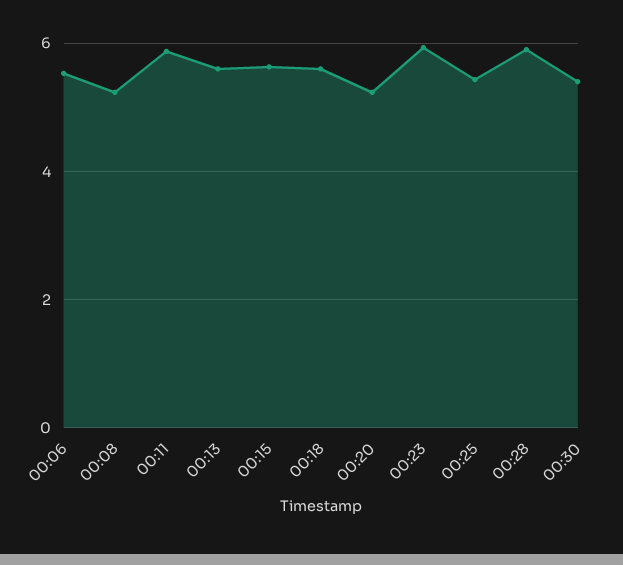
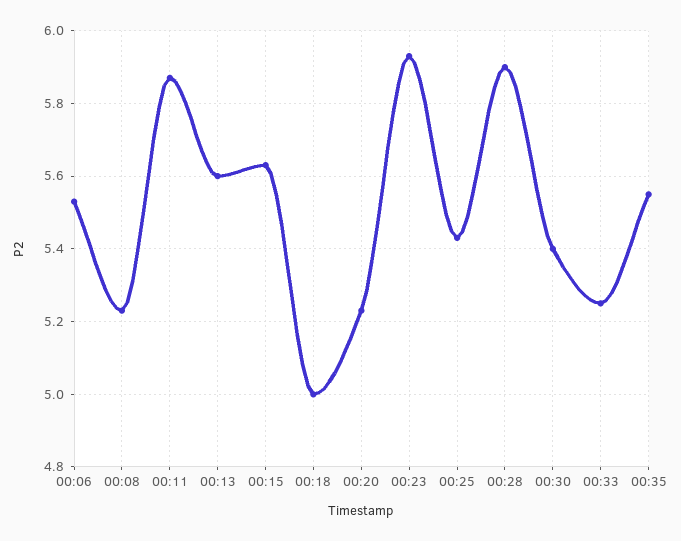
00:18: 5.6 -> 5
00:33: none -> 5.25
00:35: none -> 5.55

